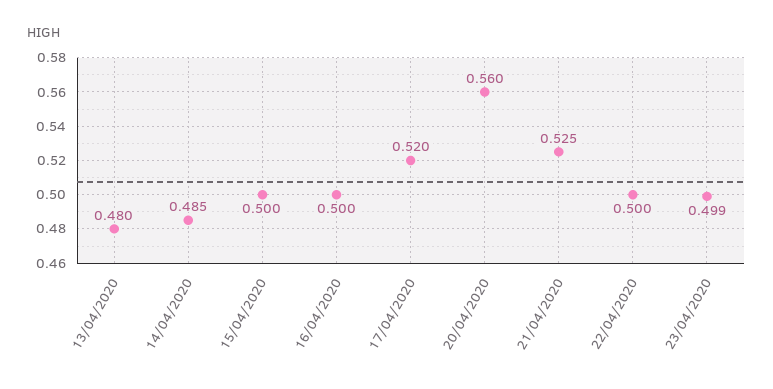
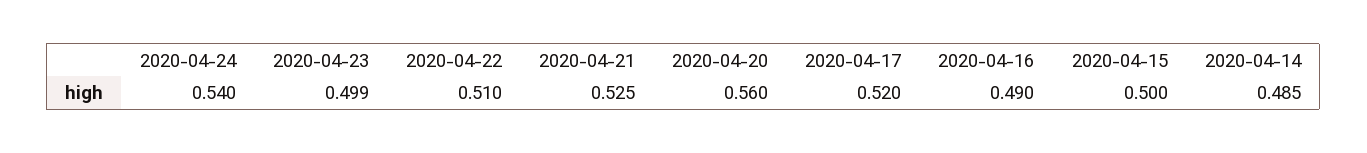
13/04/2020: 0.48 -> none
16/04/2020: 0.5 -> 0.49
22/04/2020: 0.5 -> 0.51
2020-04-24: none -> 0.54

